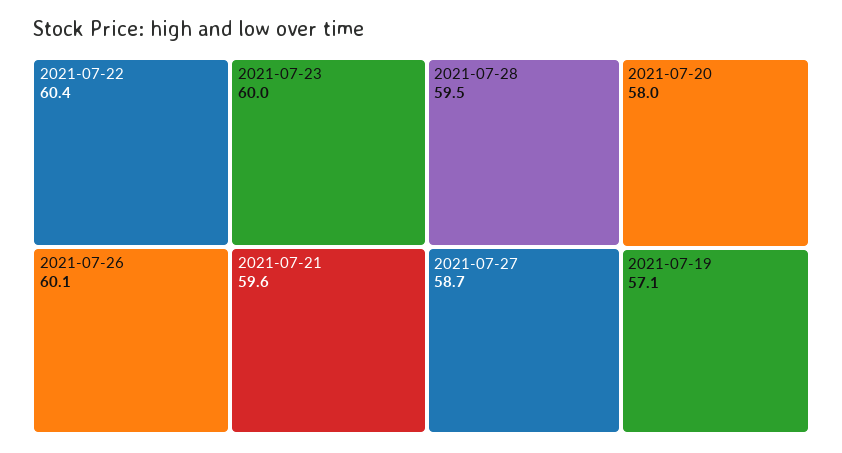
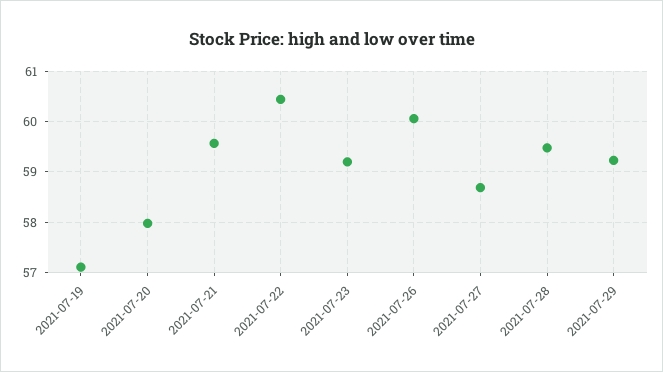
2021-07-23: 60 -> 59.2
2021-07-29: none -> 59.2

